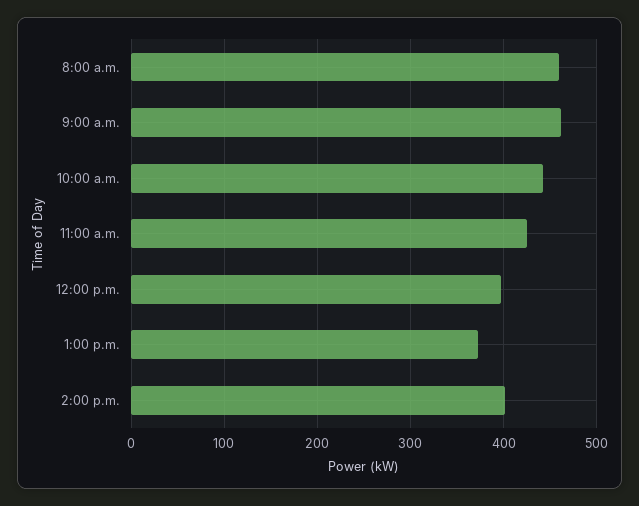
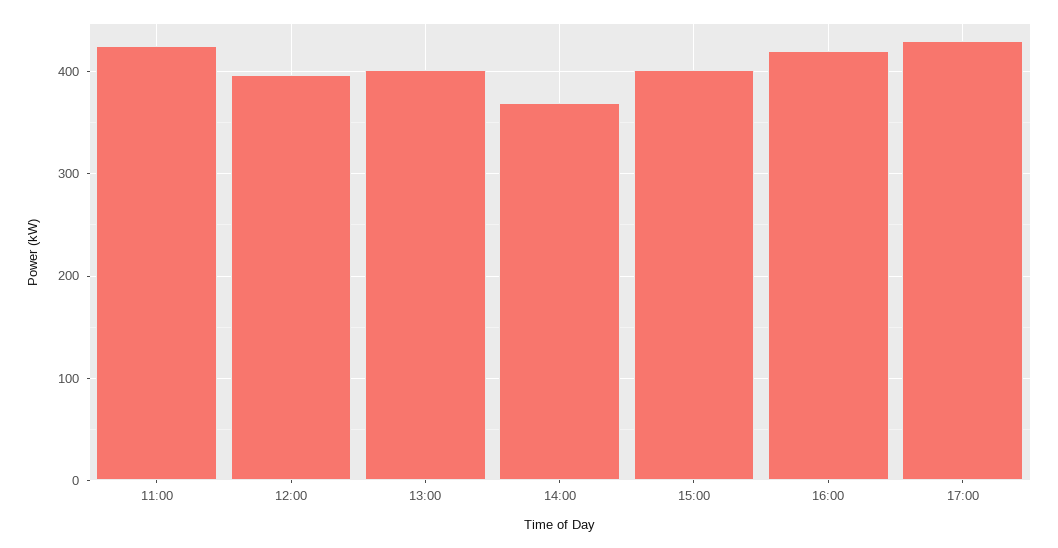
8:00 a.m.: 460 -> none
9:00 a.m.: 460 -> none
10:00 a.m.: 440 -> none
1:00 p.m.: 370 -> 400
2:00 p.m.: 400 -> 370
15:00: none -> 400
16:00: none -> 420
17:00: none -> 430

